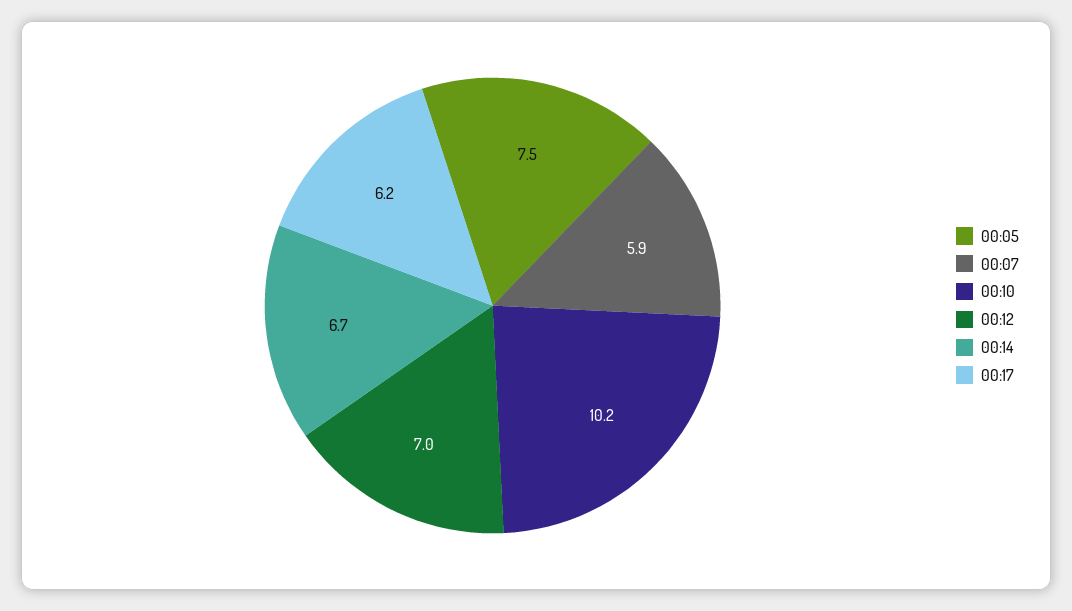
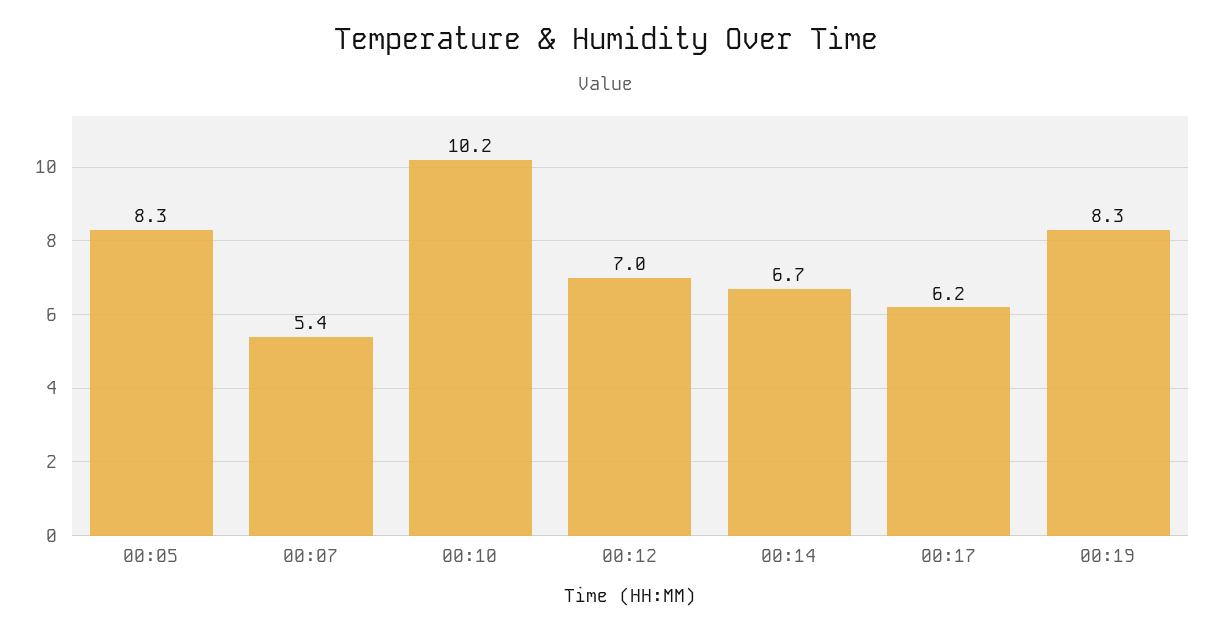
00:05: 7.5 -> 8.3
00:07: 5.9 -> 5.4
00:19: none -> 8.3

